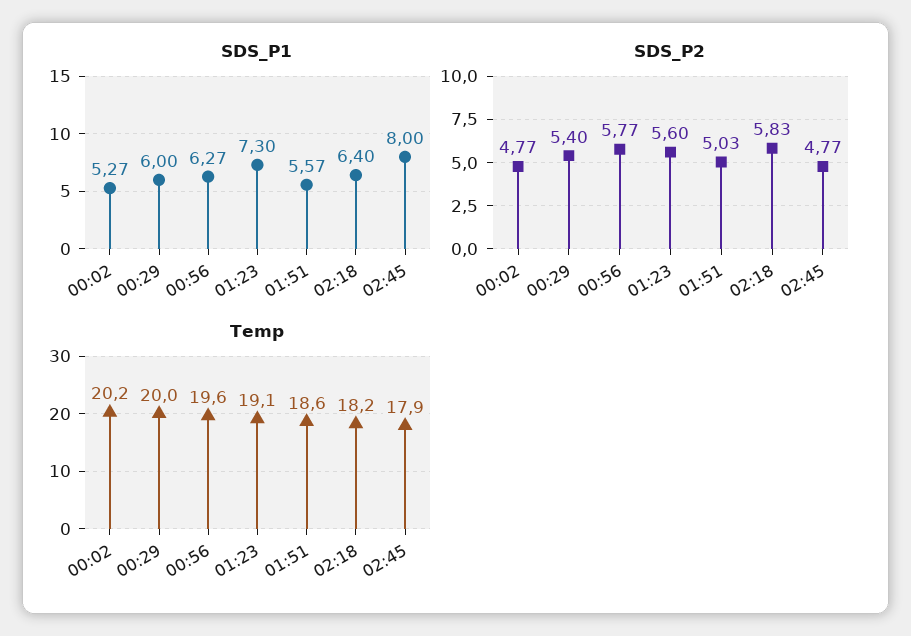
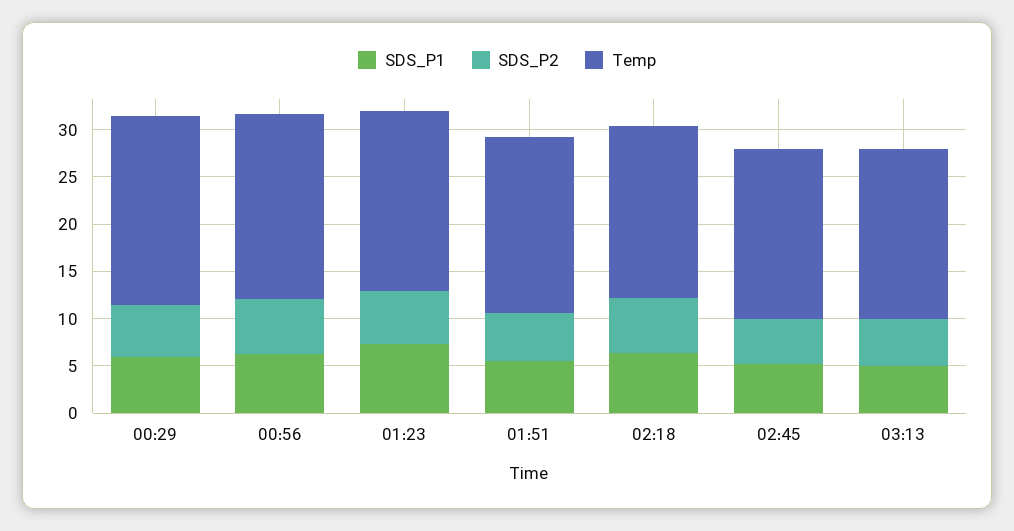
SDS_P1, 00:02: 5.27 -> none
SDS_P1, 02:45: 8 -> 5
SDS_P2, 00:02: 4.77 -> none
Temp, 00:02: 20.2 -> none
SDS_P1, 03:13: none -> 5
SDS_P2, 03:13: none -> 5
Temp, 03:13: none -> 18

